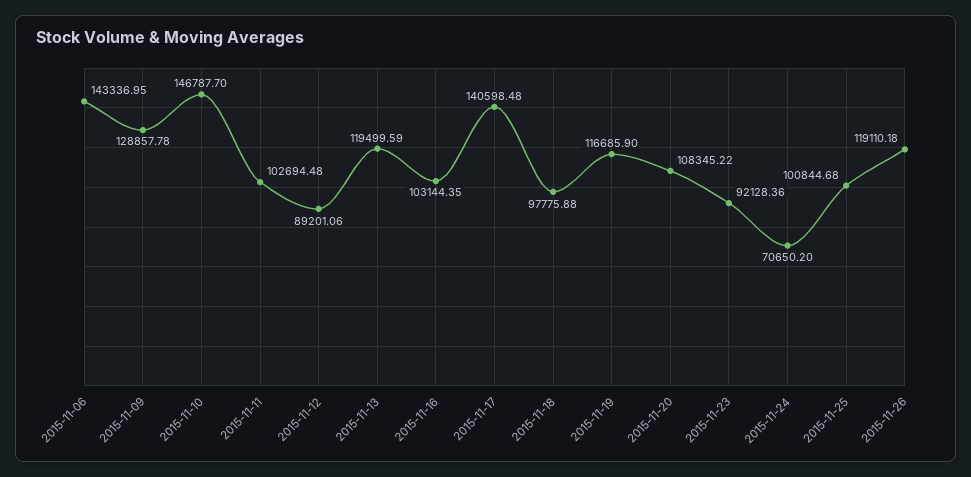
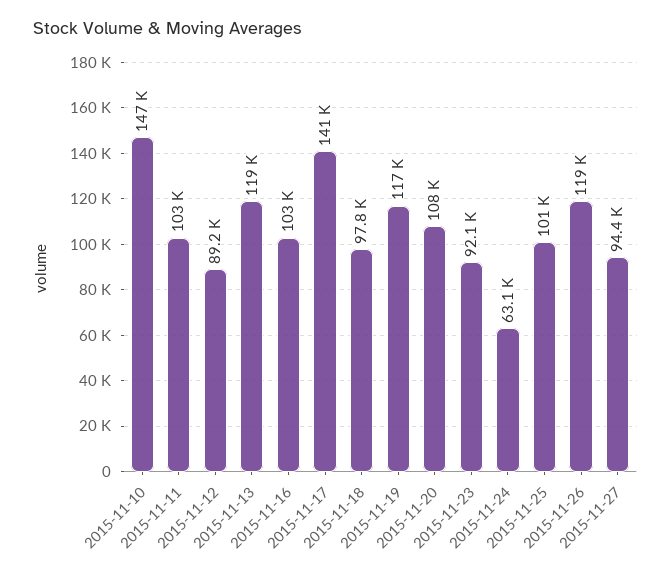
2015-11-06: 143336.95 -> none
2015-11-09: 128857.78 -> none
2015-11-24: 70650.2 -> 63100
2015-11-27: none -> 94400

